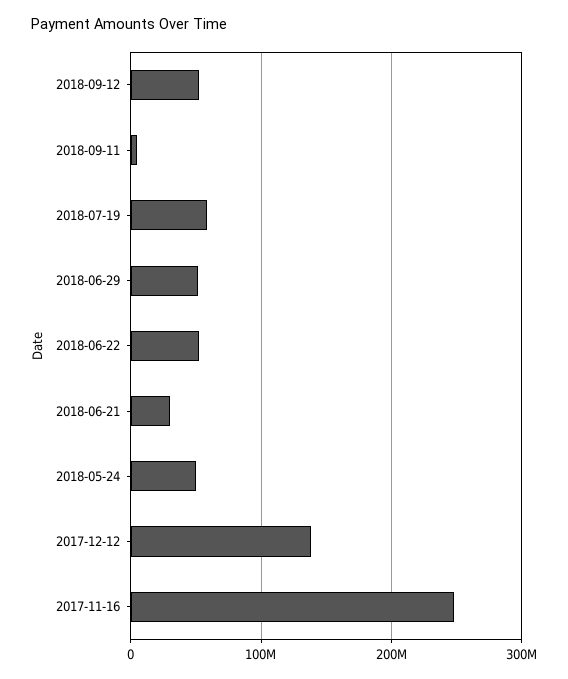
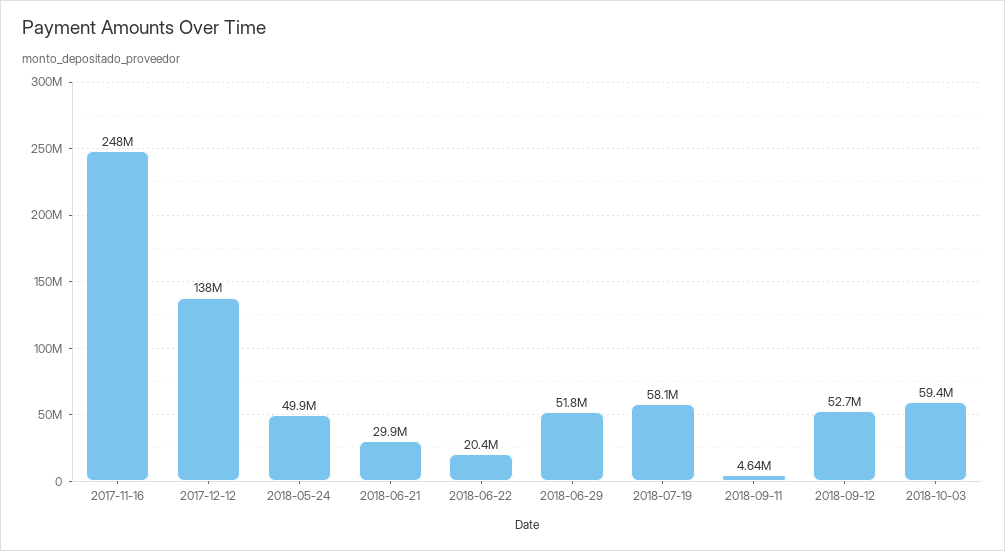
2018-06-22: 50000000 -> 20400000
2018-10-03: none -> 59400000

